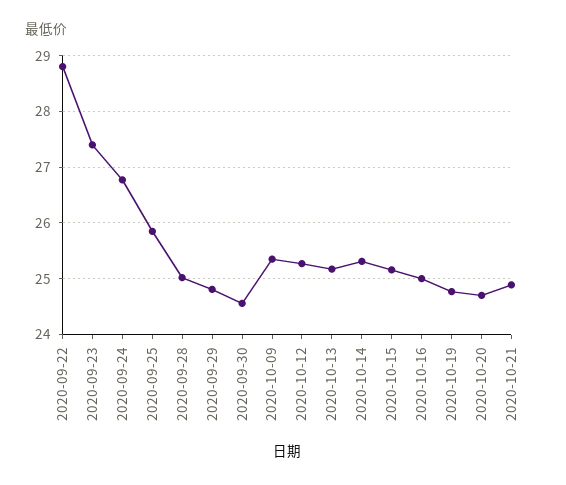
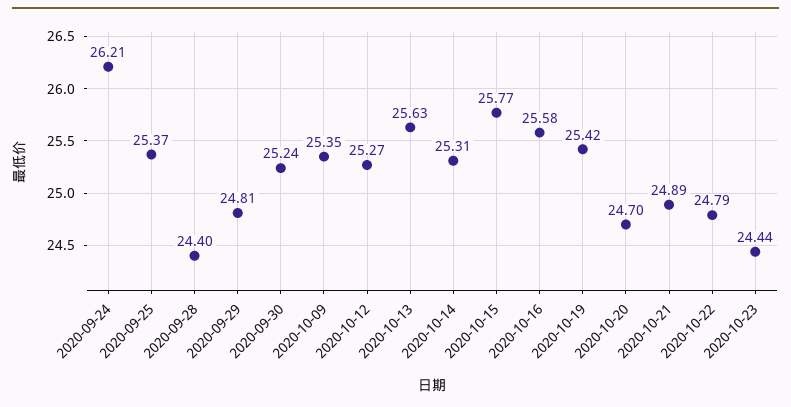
2020-09-22: 28.8 -> none
2020-09-23: 27.4 -> none
2020-09-24: 26.8 -> 26.21
2020-09-25: 25.8 -> 25.37
2020-09-28: 25 -> 24.4
2020-09-30: 24.6 -> 25.24
2020-10-13: 25.2 -> 25.63
2020-10-15: 25.2 -> 25.77
2020-10-16: 25 -> 25.58
2020-10-19: 24.8 -> 25.42
2020-10-22: none -> 24.79
2020-10-23: none -> 24.44

